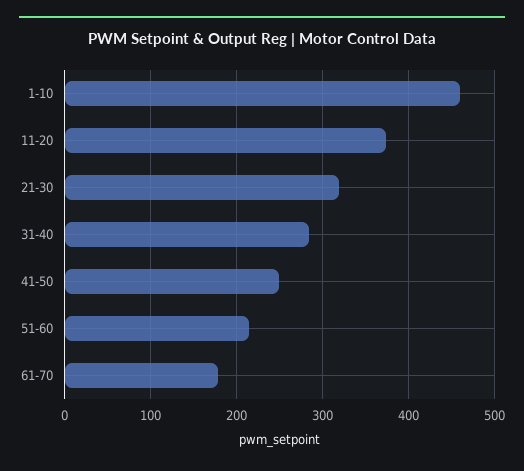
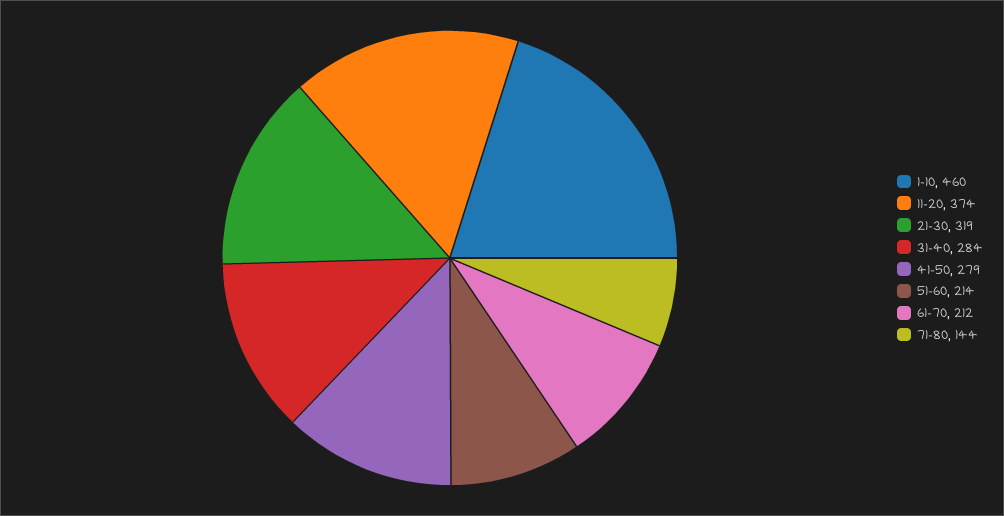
41-50: 250 -> 279
61-70: 180 -> 212
71-80: none -> 144

